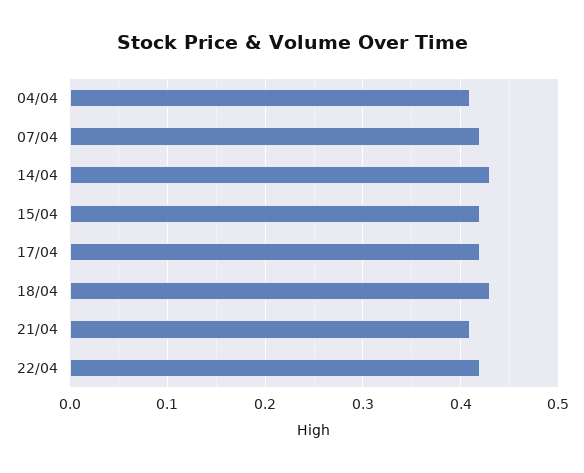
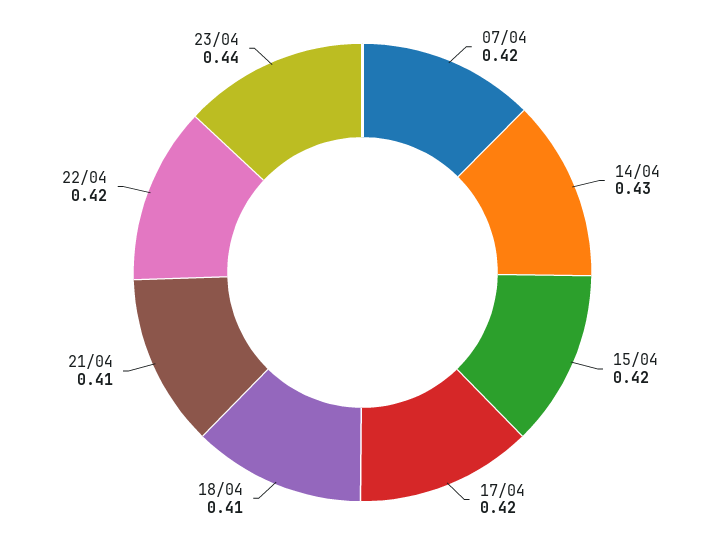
04/04: 0.41 -> none
18/04: 0.43 -> 0.41
23/04: none -> 0.44

